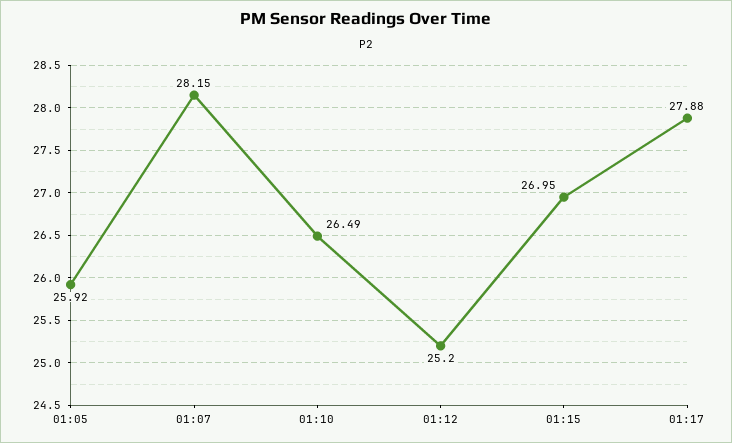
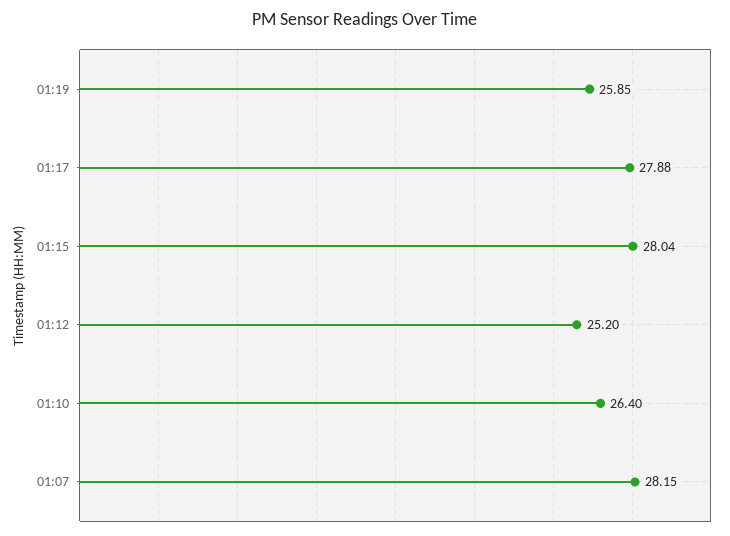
01:05: 25.92 -> none
01:10: 26.49 -> 26.4
01:15: 26.95 -> 28.04
01:19: none -> 25.85

